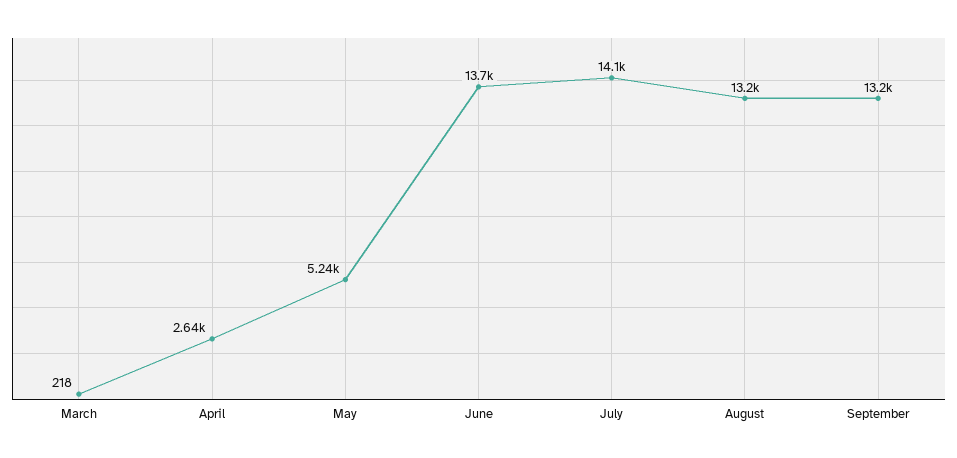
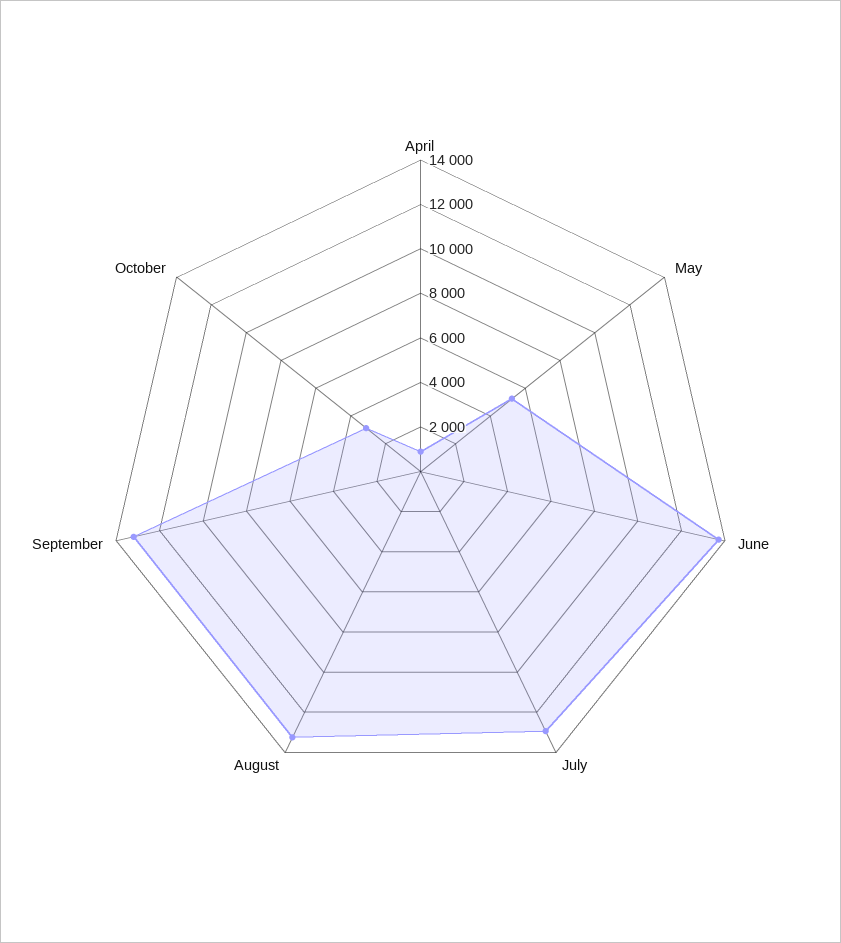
March: 218 -> none
April: 2640 -> 1000
July: 14100 -> 13000
October: none -> 3000

